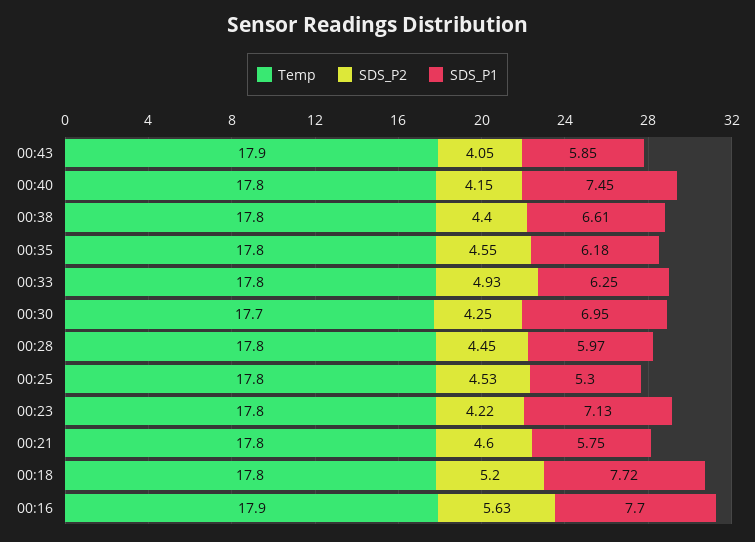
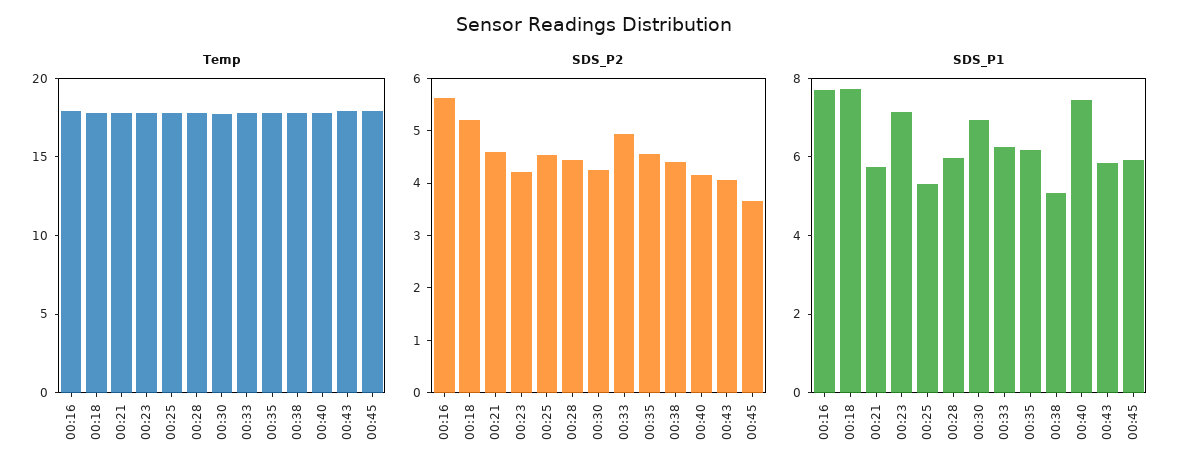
SDS_P1, 00:38: 6.61 -> 5
Temp, 00:45: none -> 18
SDS_P2, 00:45: none -> 3.6
SDS_P1, 00:45: none -> 6

